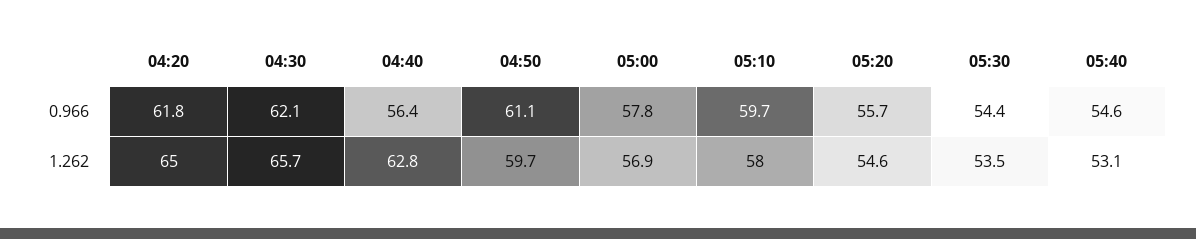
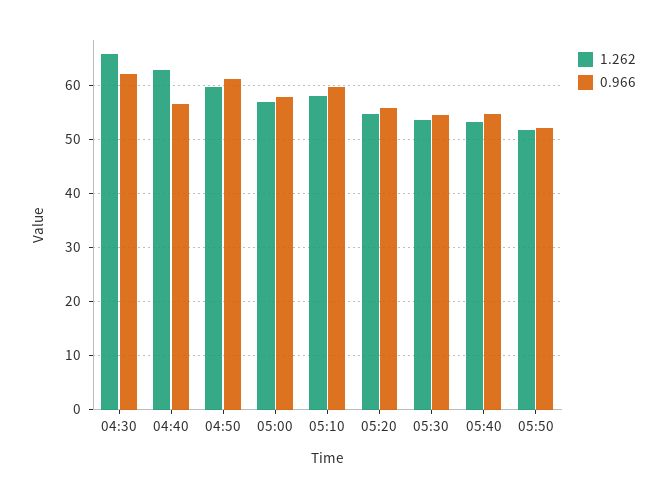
0.966, 04:20: 61.8 -> none
1.262, 04:20: 65 -> none
1.262, 05:50: none -> 52
0.966, 05:50: none -> 52

